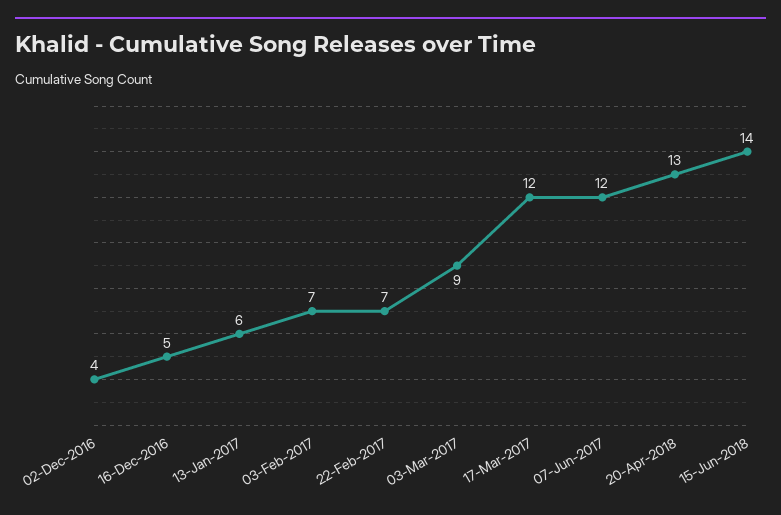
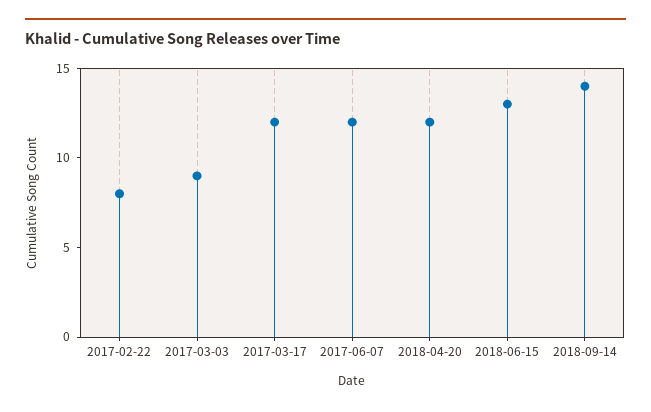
02-Dec-2016: 4 -> none
16-Dec-2016: 5 -> none
13-Jan-2017: 6 -> none
03-Feb-2017: 7 -> none
22-Feb-2017: 7 -> 8
20-Apr-2018: 13 -> 12
15-Jun-2018: 14 -> 13
2018-09-14: none -> 14

